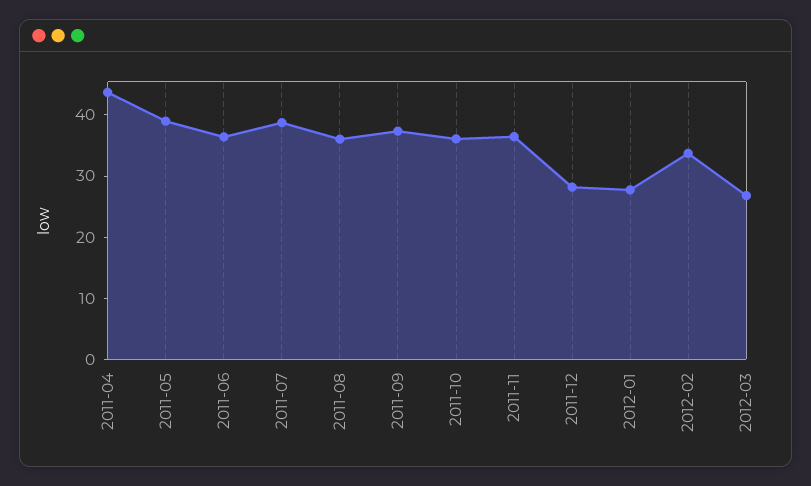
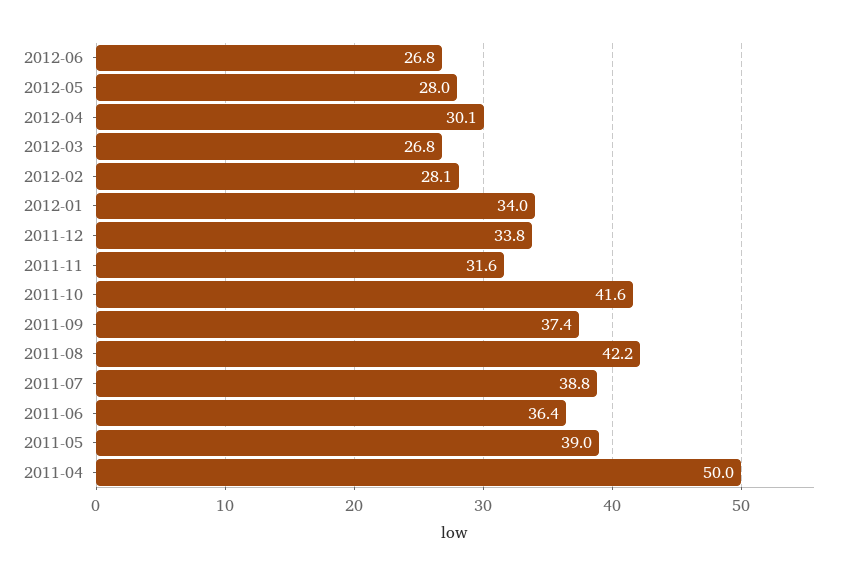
2011-04: 44 -> 50
2011-08: 36 -> 42.2
2011-10: 36 -> 41.6
2011-11: 36 -> 31.6
2011-12: 28 -> 33.8
2012-01: 28 -> 34
2012-02: 34 -> 28.1
2012-06: none -> 26.8
2012-05: none -> 28
2012-04: none -> 30.1

